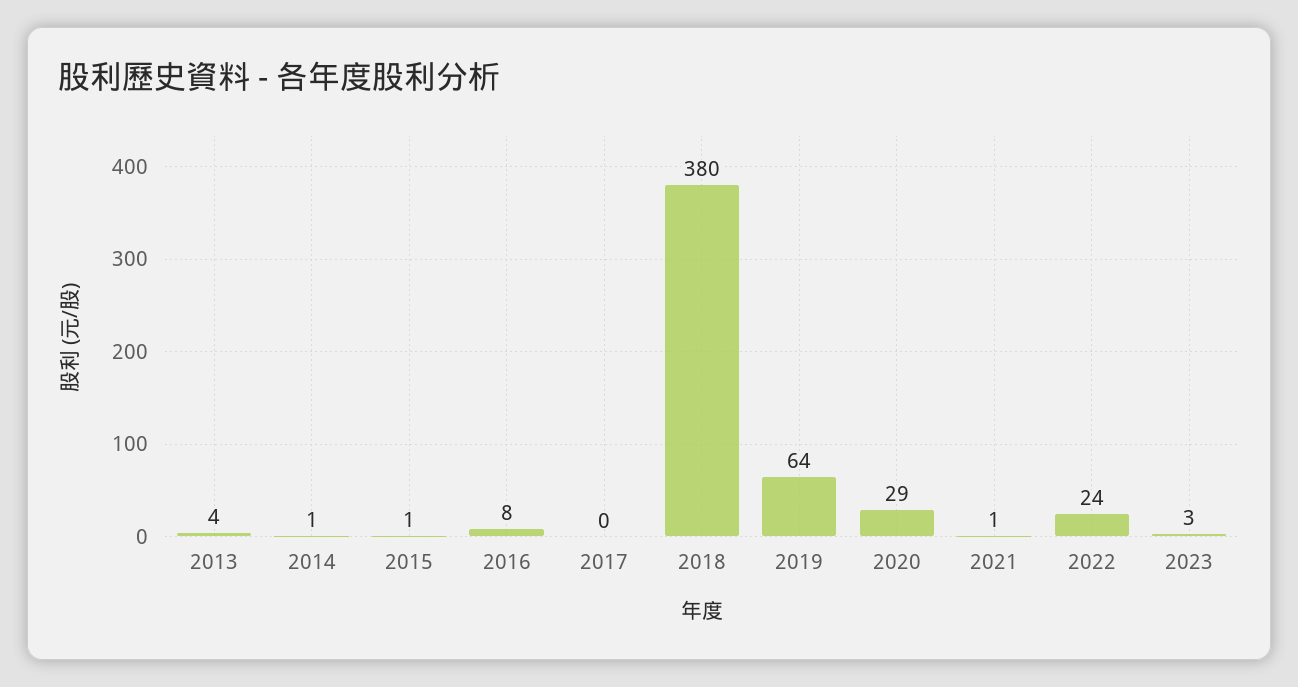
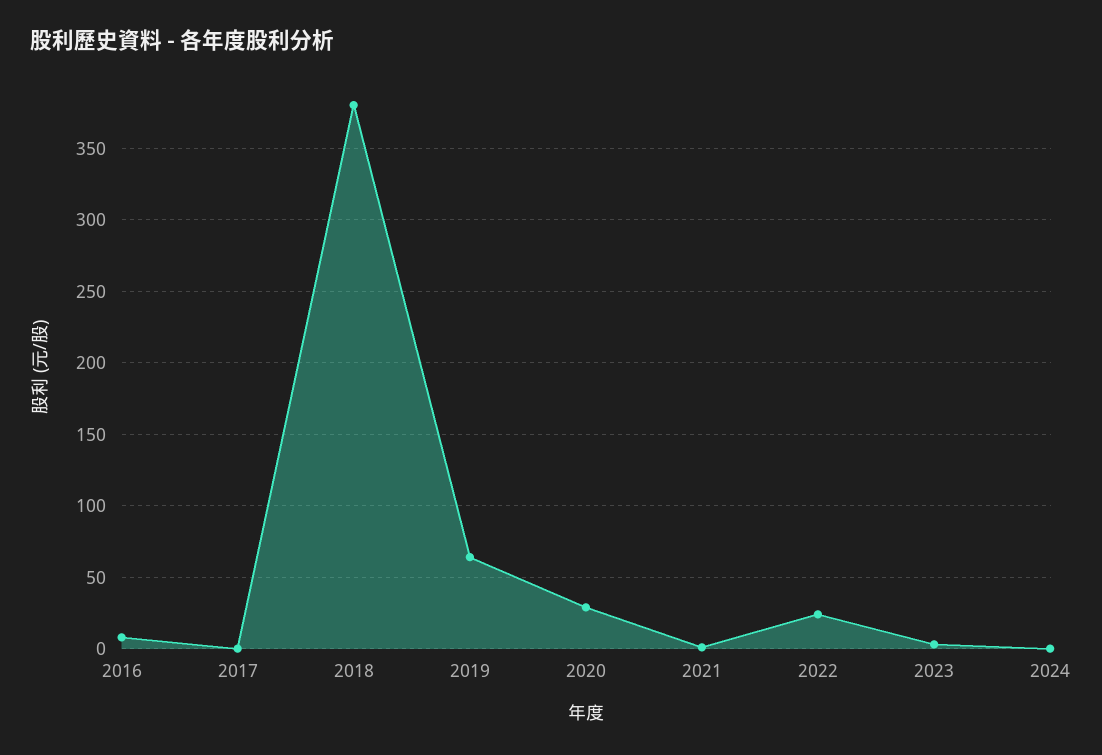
2013: 4 -> none
2014: 1 -> none
2015: 1 -> none
2024: none -> 0

